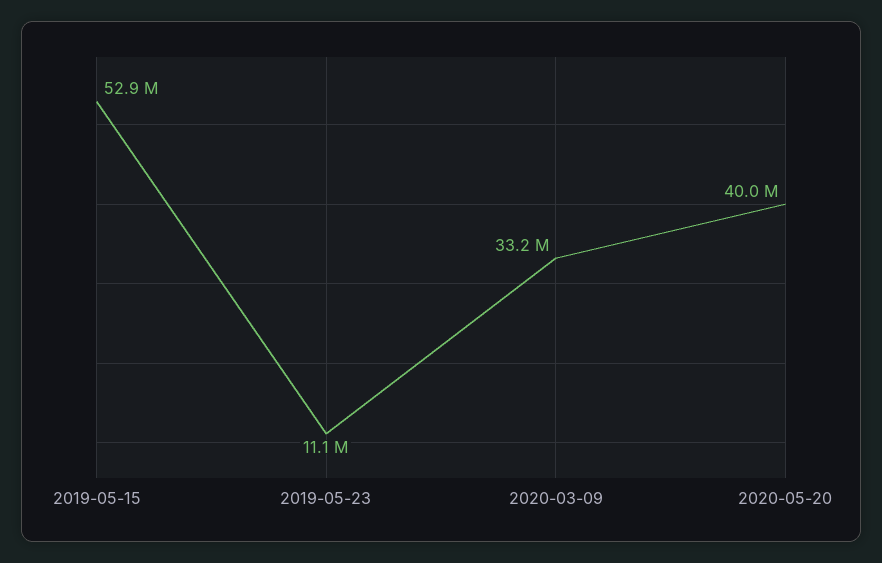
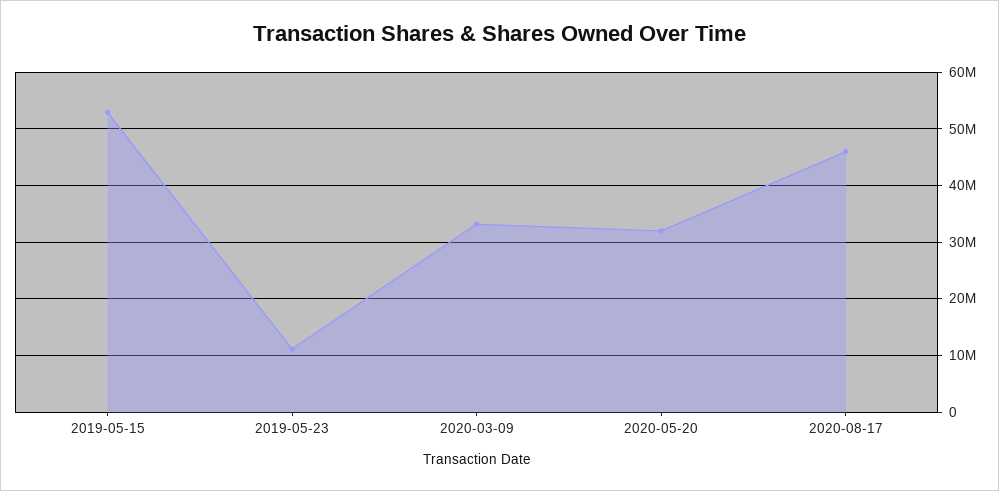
2020-05-20: 40000000 -> 32000000
2020-08-17: none -> 46000000

